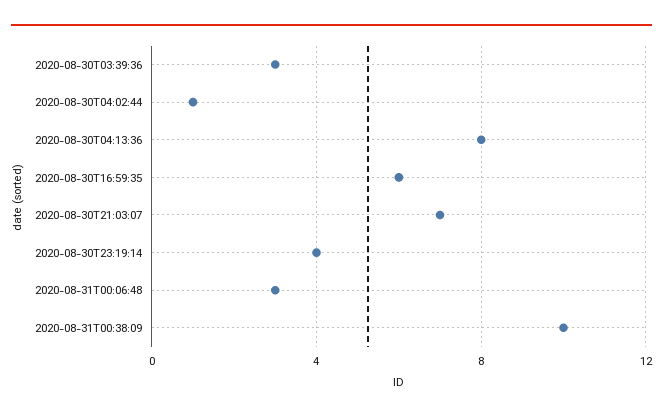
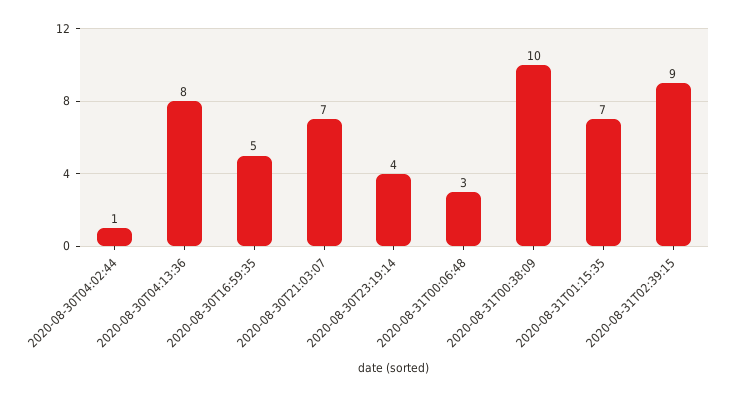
2020-08-30T03:39:36: 3 -> none
2020-08-30T16:59:35: 6 -> 5
2020-08-31T01:15:35: none -> 7
2020-08-31T02:39:15: none -> 9

